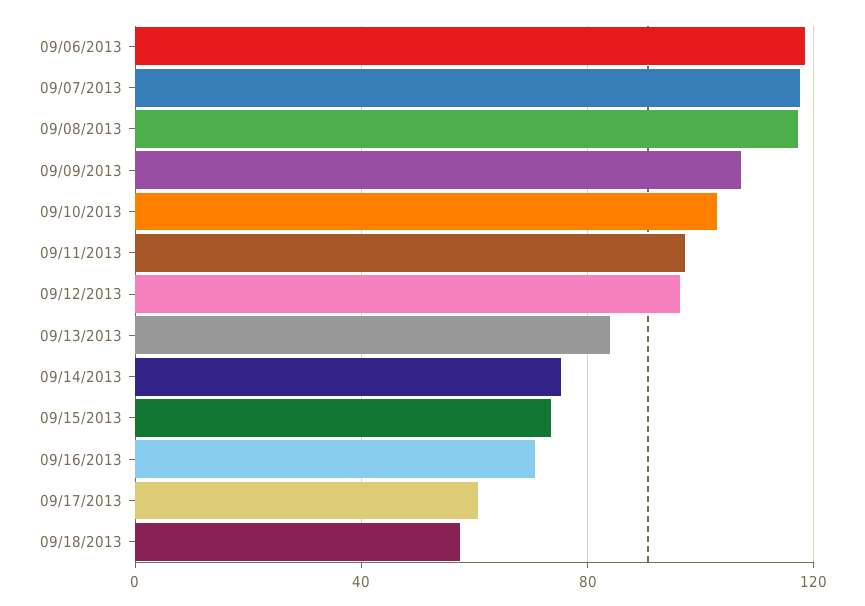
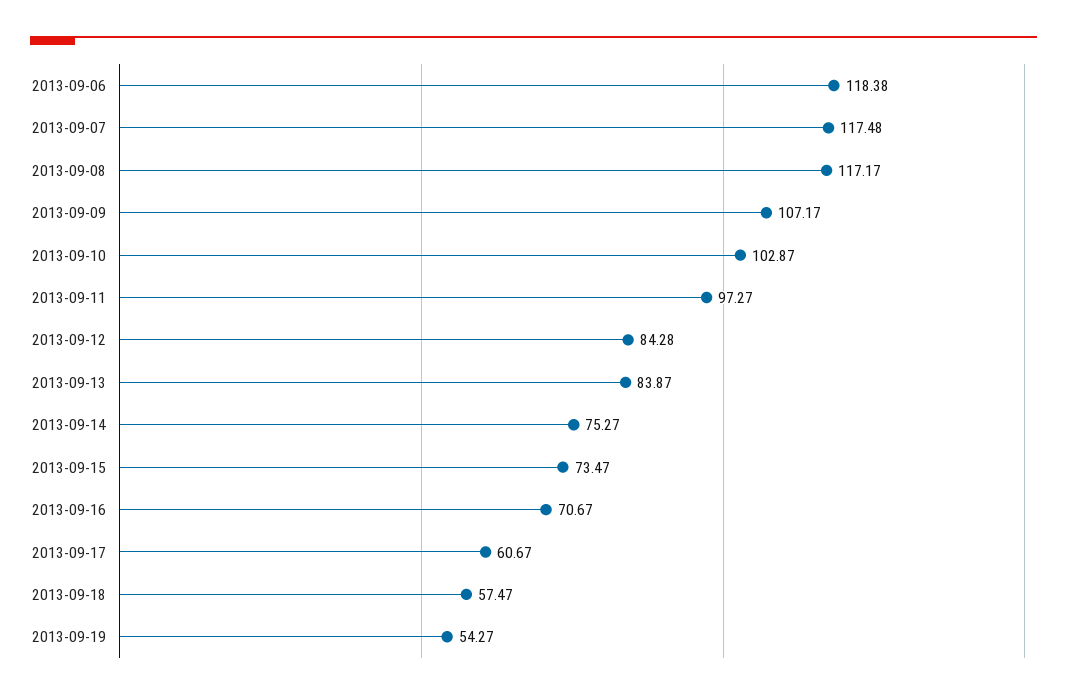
09/12/2013: 95 -> 84.28
2013-09-19: none -> 54.27

